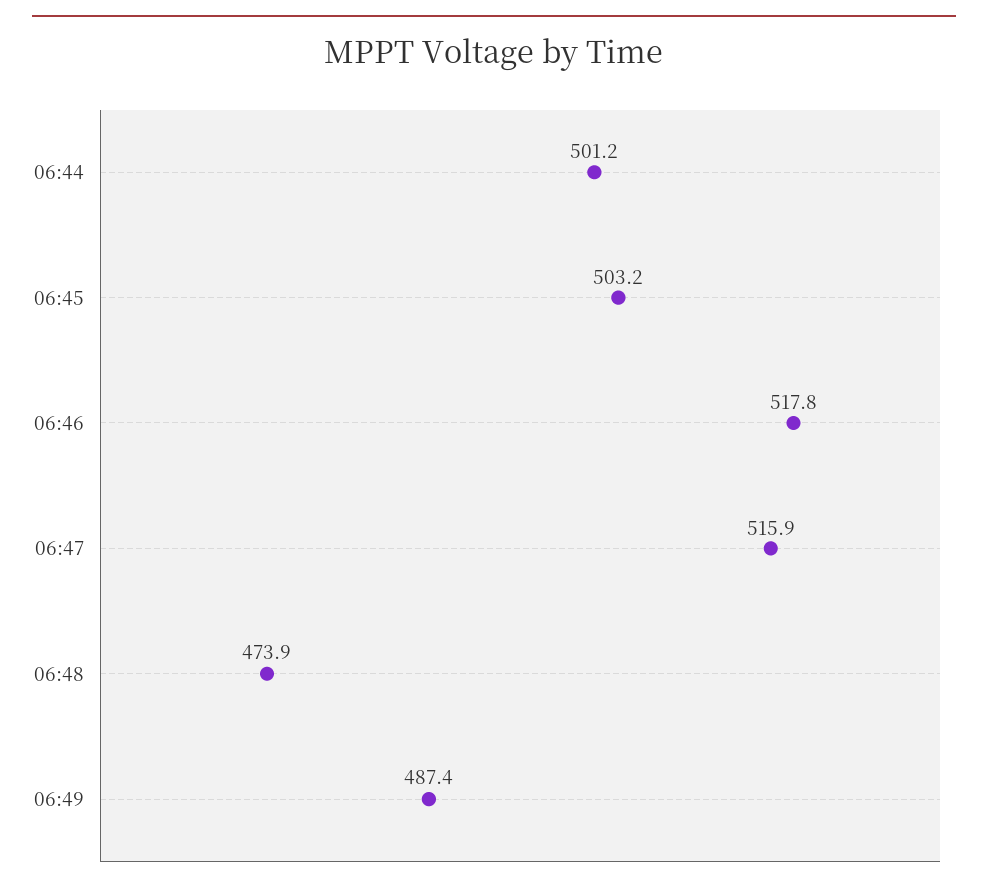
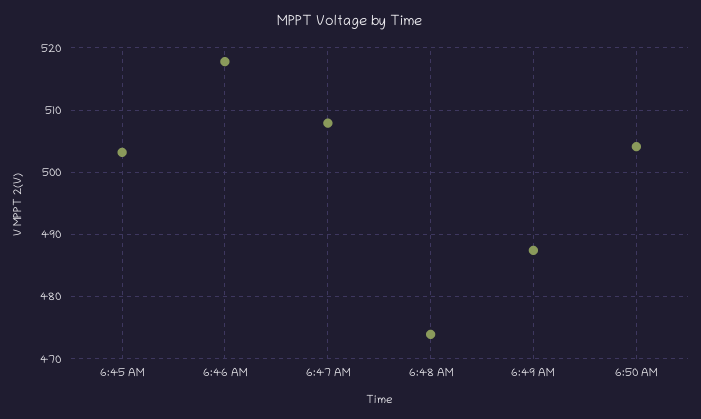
06:44: 501.2 -> none
06:47: 515.9 -> 508
6:50 AM: none -> 504

